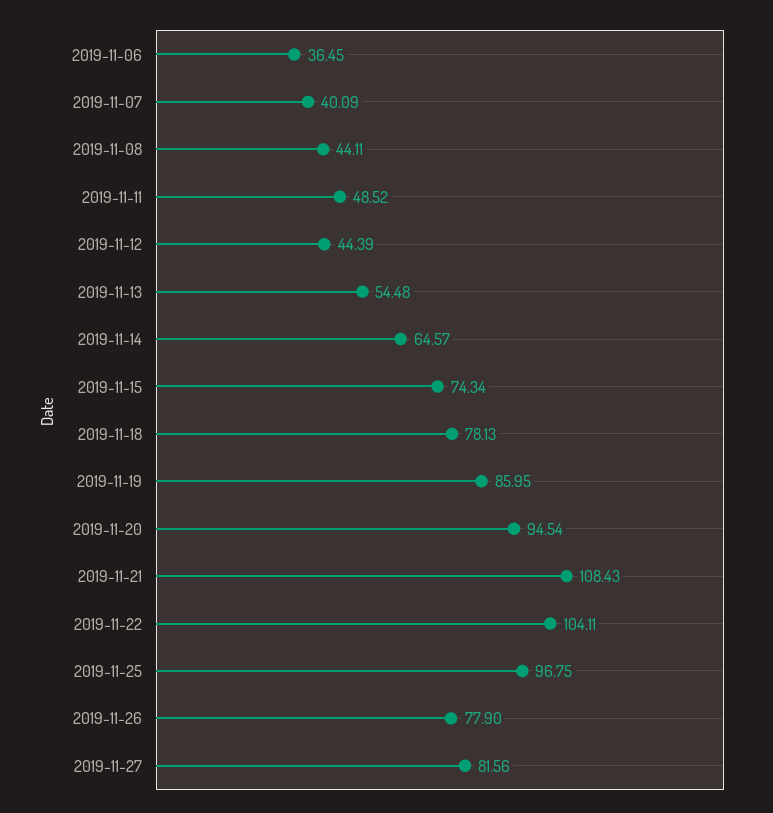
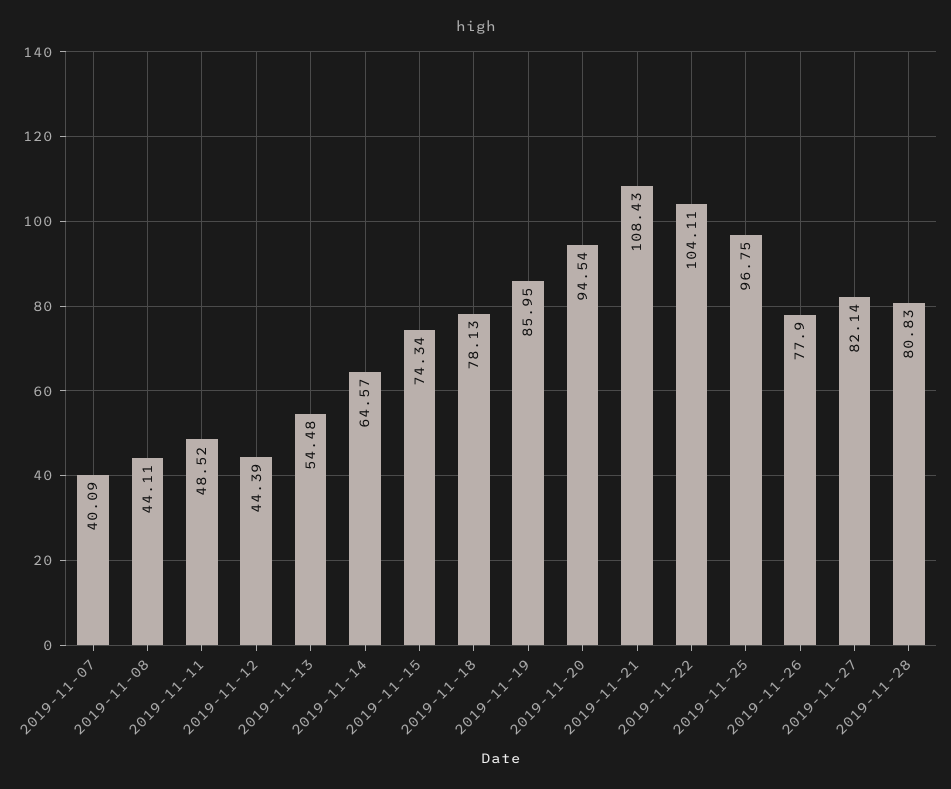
2019-11-06: 36.45 -> none
2019-11-27: 81.56 -> 82.14
2019-11-28: none -> 80.83

